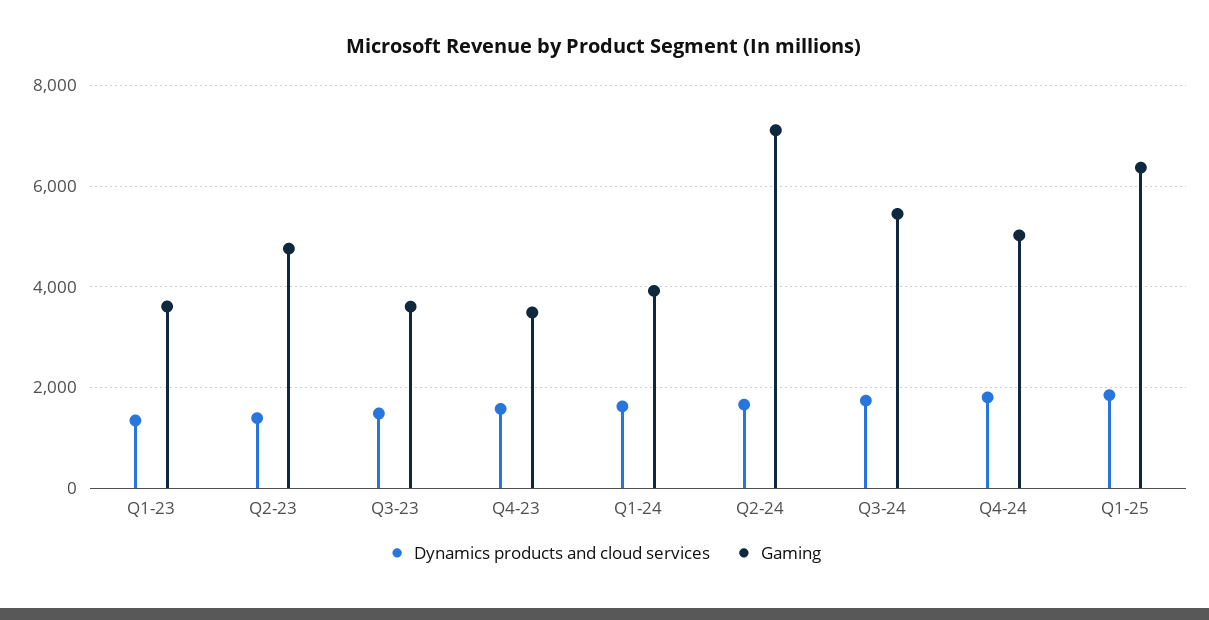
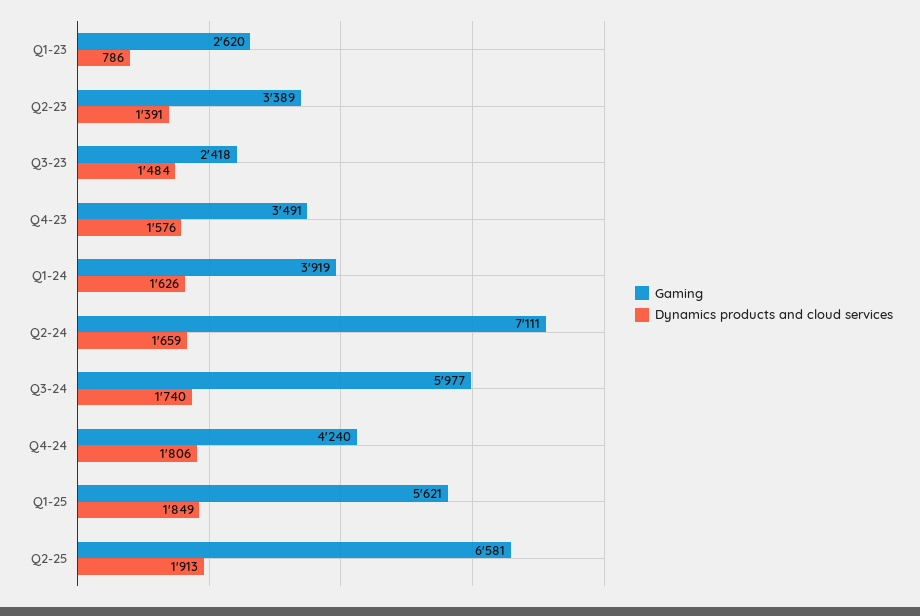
Dynamics products and cloud services, Q1-23: 1400 -> 786
Gaming, Q1-23: 3600 -> 2620
Gaming, Q2-23: 4800 -> 3389
Gaming, Q3-23: 3600 -> 2418
Gaming, Q3-24: 5400 -> 5977
Gaming, Q4-24: 5000 -> 4240
Gaming, Q1-25: 6400 -> 5621
Gaming, Q2-25: none -> 6581
Dynamics products and cloud services, Q2-25: none -> 1913

